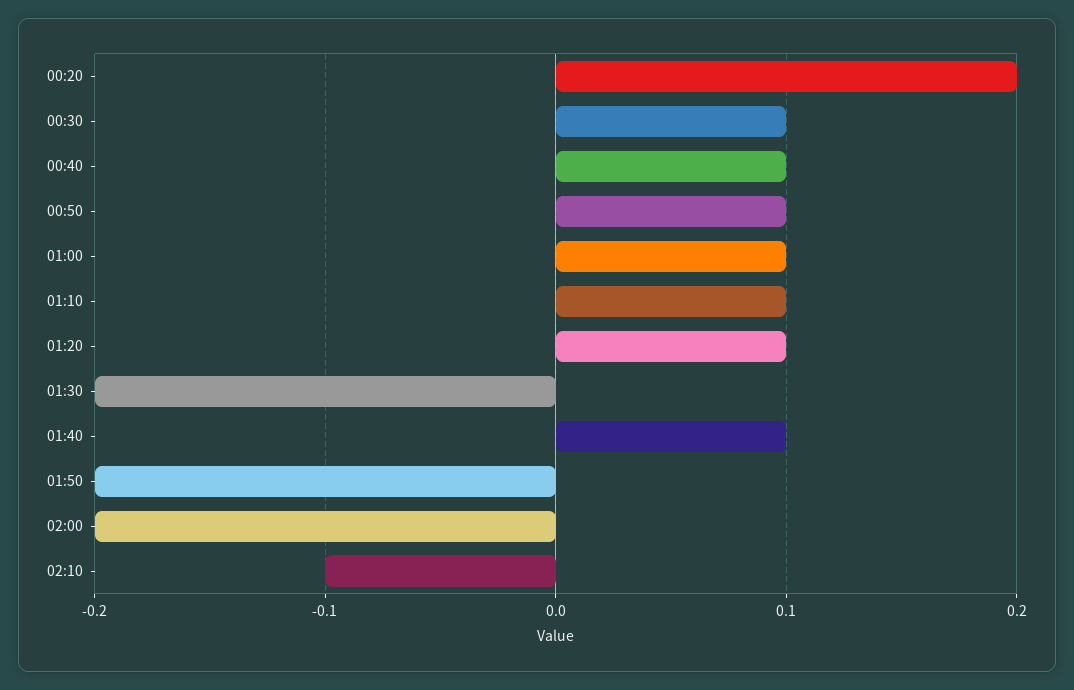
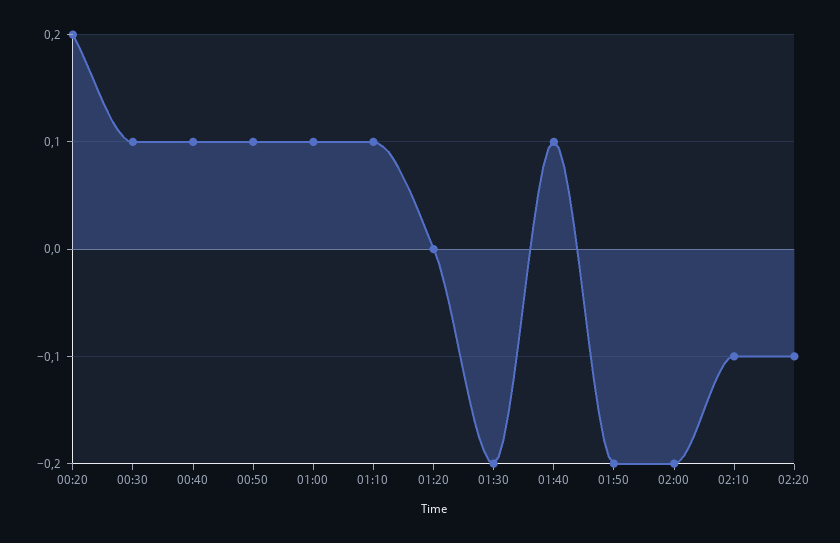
01:20: 0.1 -> 0
02:20: none -> -0.1

